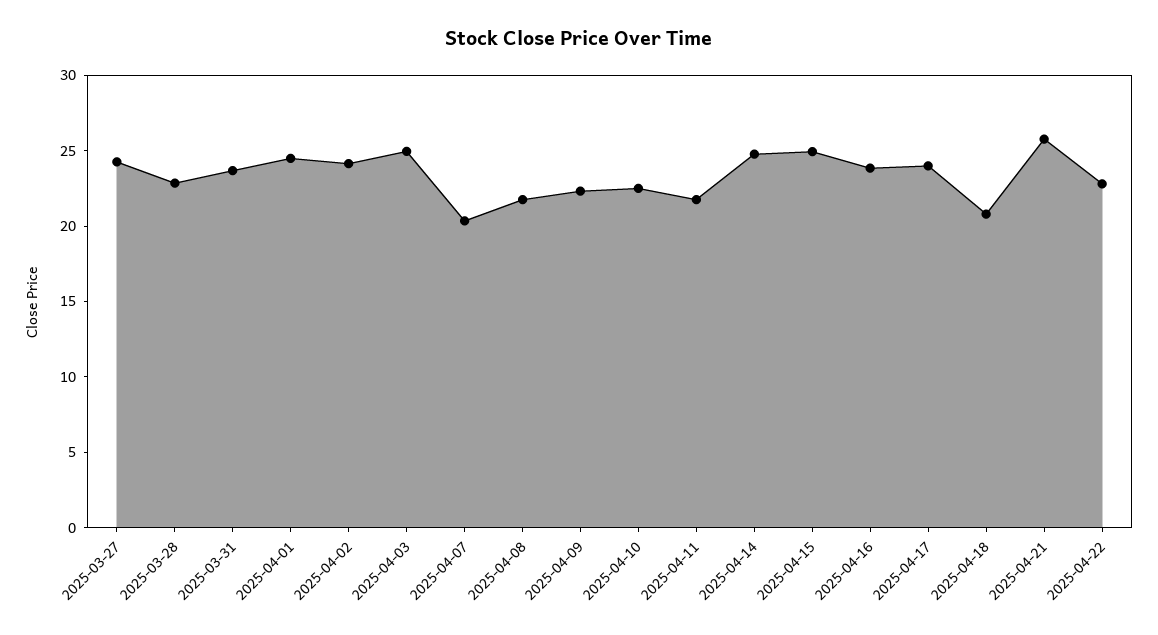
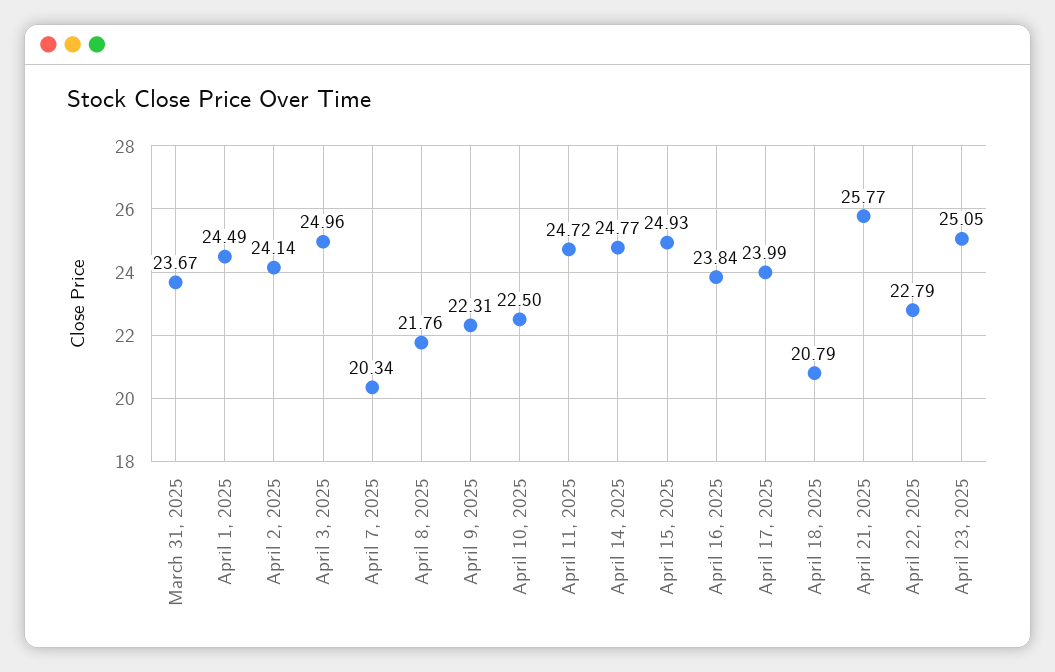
2025-03-27: 24 -> none
2025-03-28: 23 -> none
2025-04-11: 22 -> 24.72
April 23, 2025: none -> 25.05

